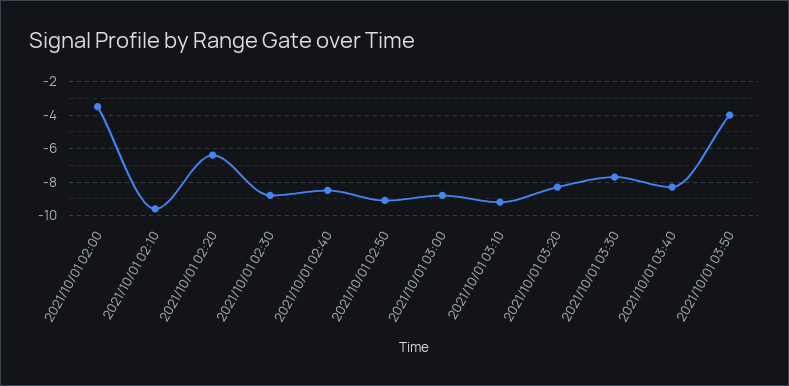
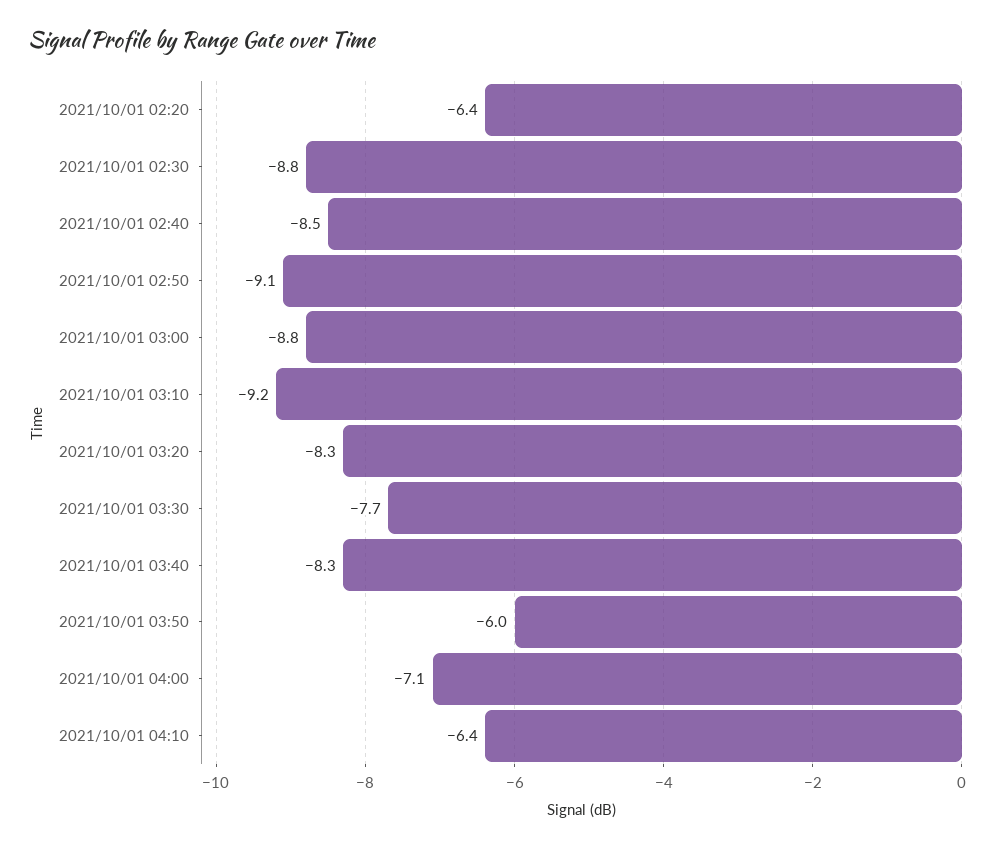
2021/10/01 02:00: -3.5 -> none
2021/10/01 02:10: -9.5 -> none
2021/10/01 03:50: -4 -> -6
2021/10/01 04:00: none -> -7.1
2021/10/01 04:10: none -> -6.4

